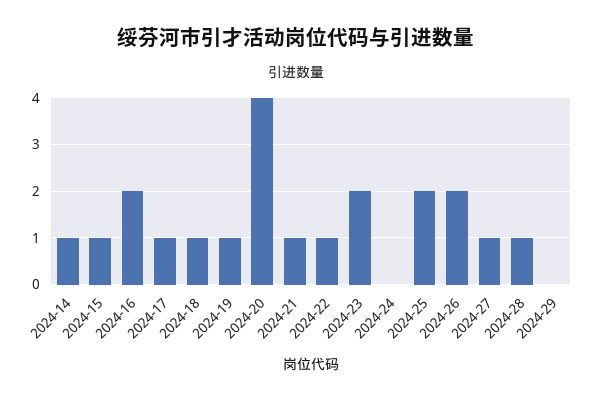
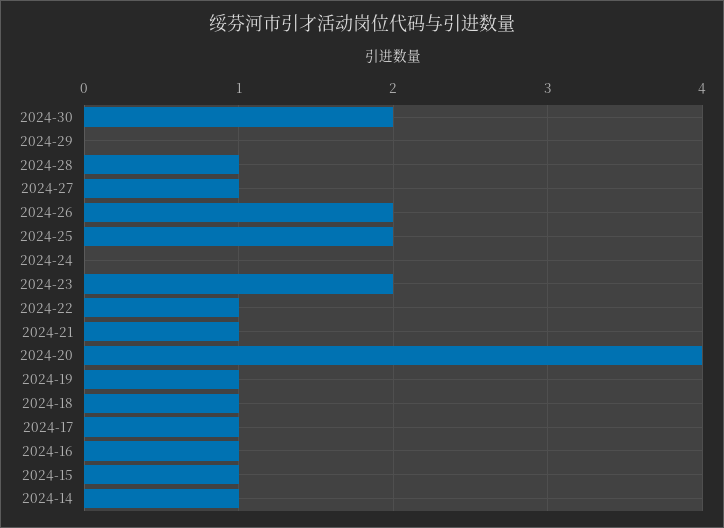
2024-16: 2 -> 1
2024-30: none -> 2

